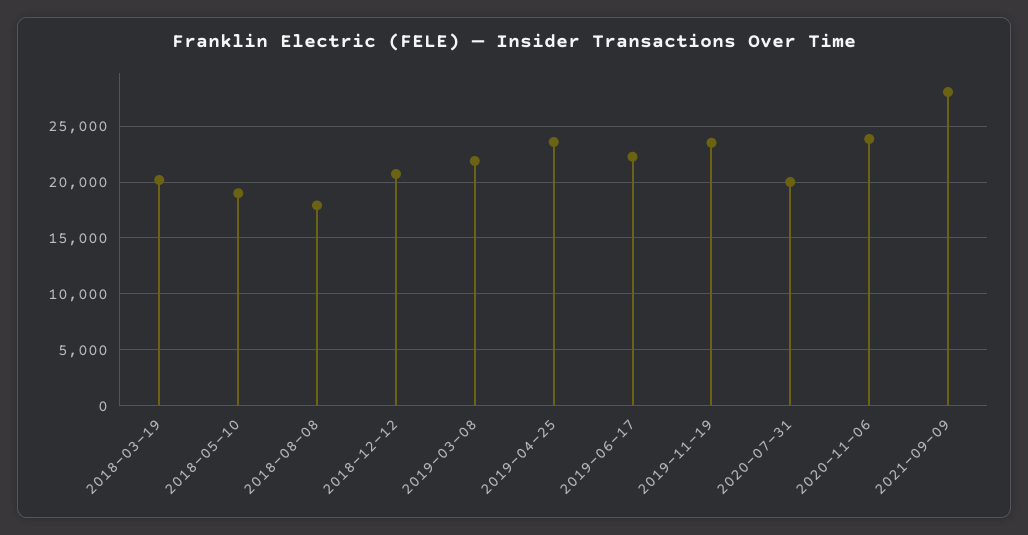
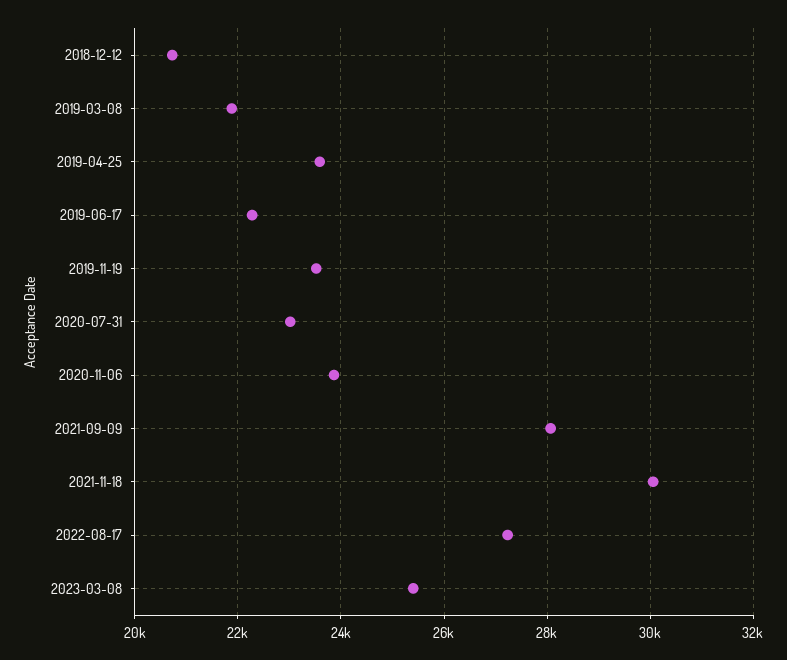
2018-03-19: 20000 -> none
2018-05-10: 19000 -> none
2018-08-08: 18000 -> none
2020-07-31: 20000 -> 23000
2021-11-18: none -> 30000
2022-08-17: none -> 27200
2023-03-08: none -> 25400

